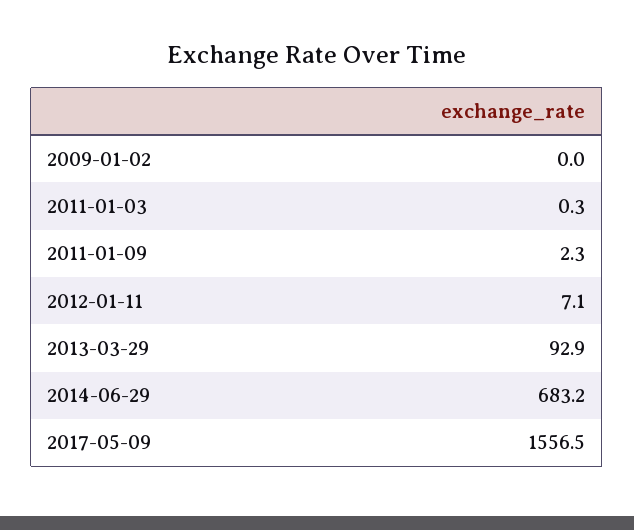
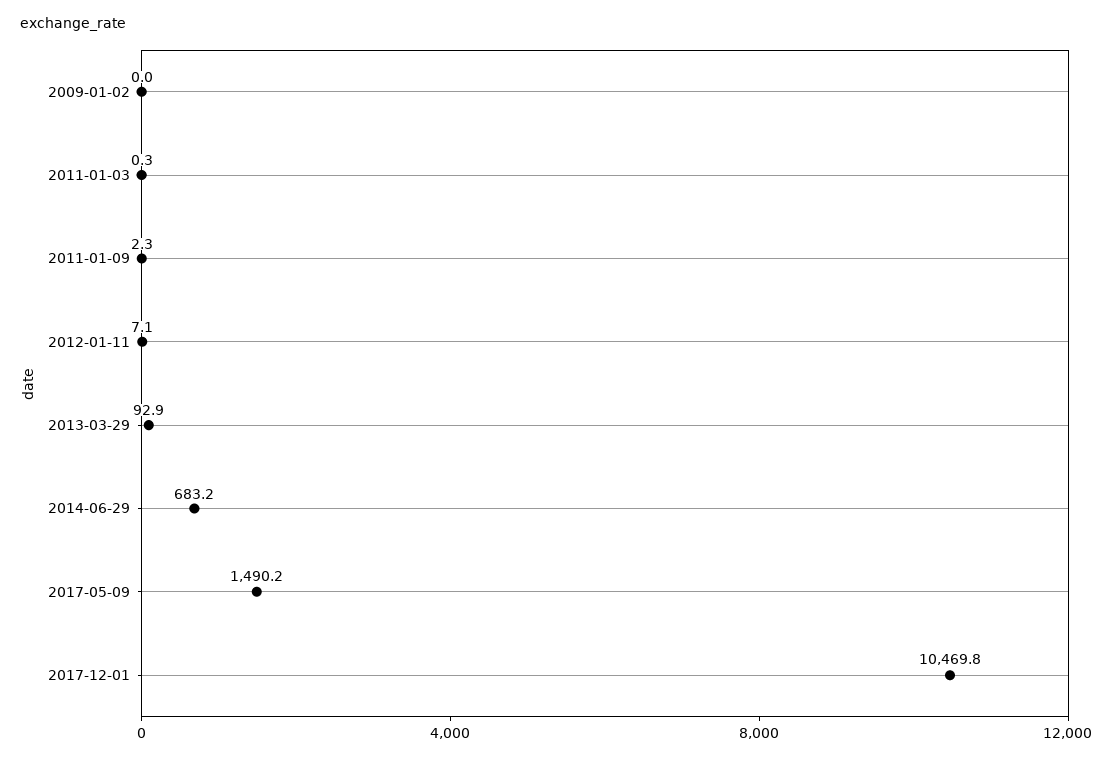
2017-05-09: 1556.5 -> 1490.2
2017-12-01: none -> 10469.8

